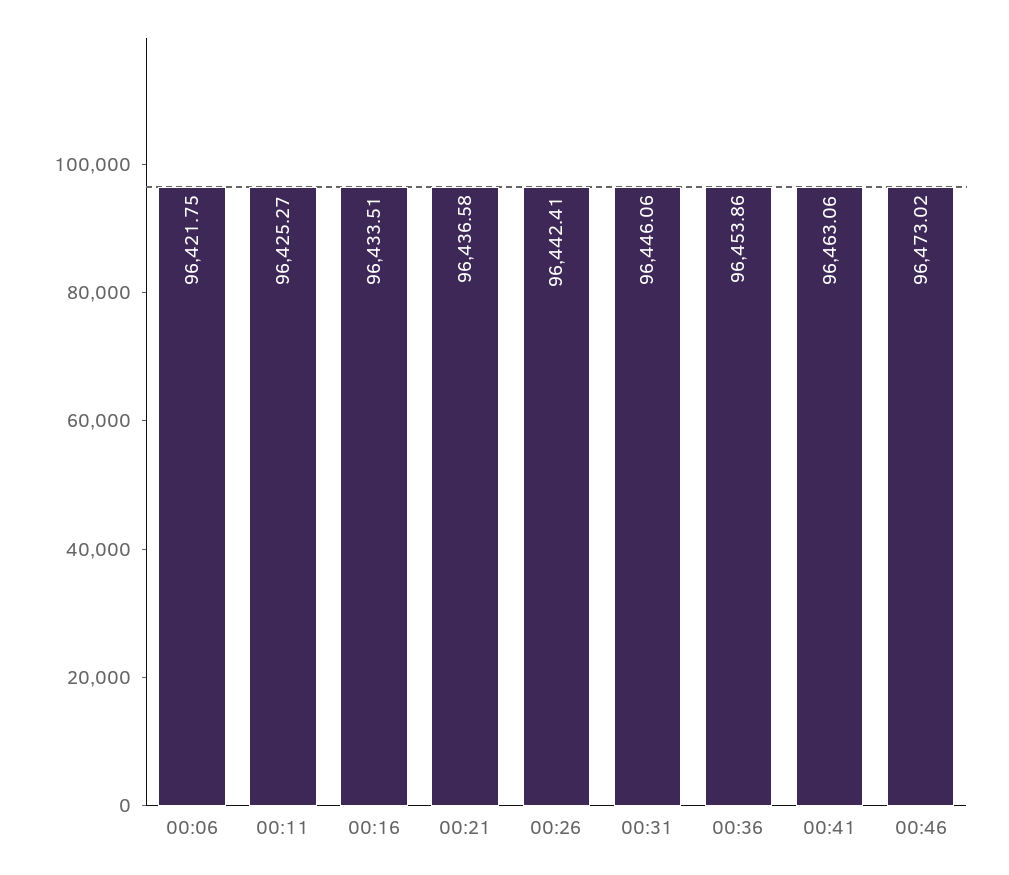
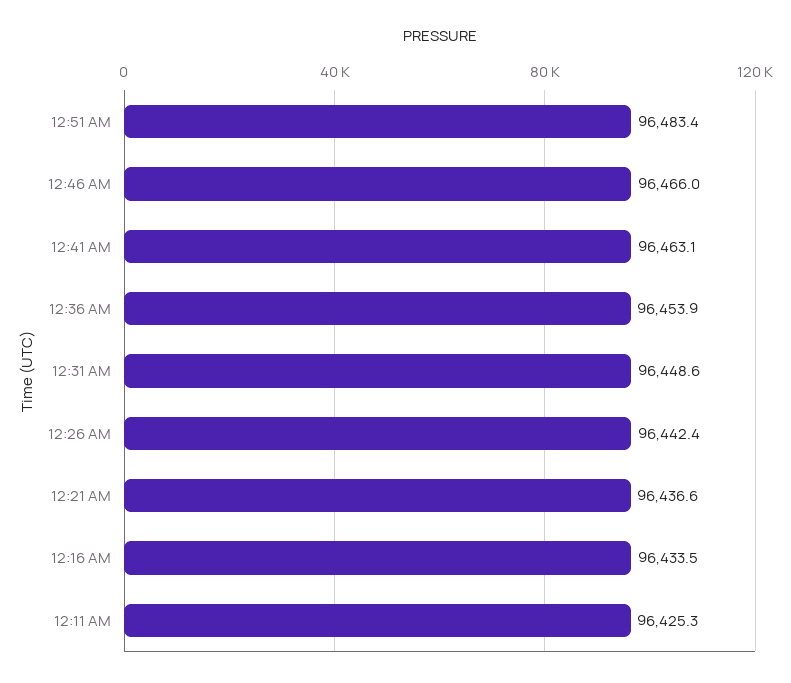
00:06: 96421.75 -> none
00:31: 96446.06 -> 96448.6
00:46: 96473.02 -> 96466
12:51 AM: none -> 96483.4

